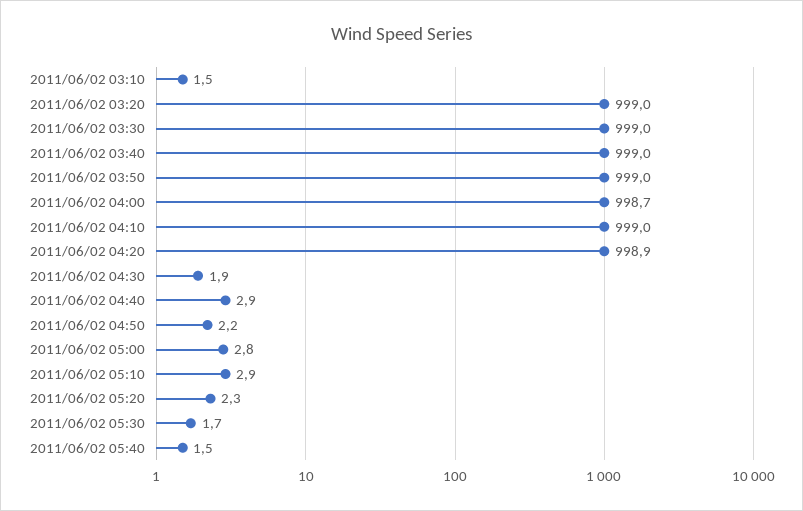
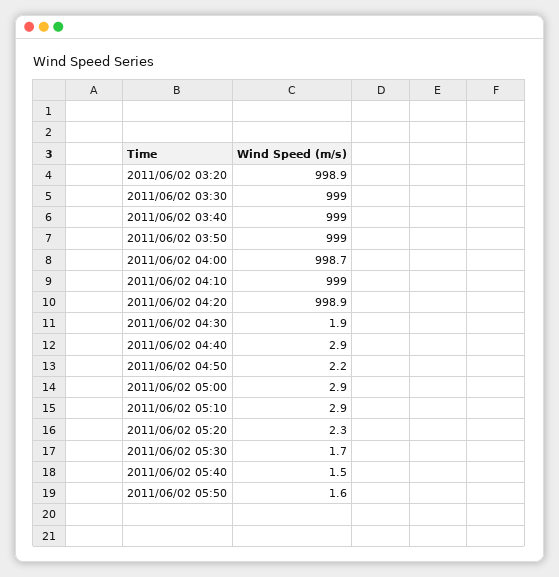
2011/06/02 03:10: 1.5 -> none
2011/06/02 03:20: 999 -> 998.9
2011/06/02 05:00: 2.8 -> 2.9
2011/06/02 05:50: none -> 1.6

